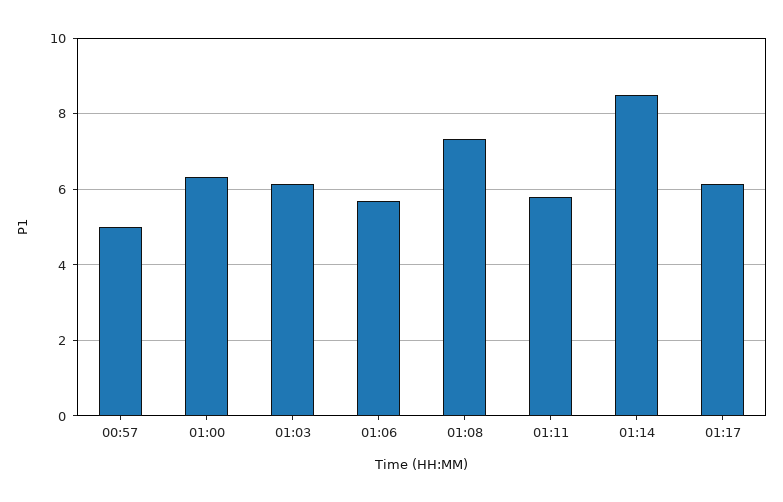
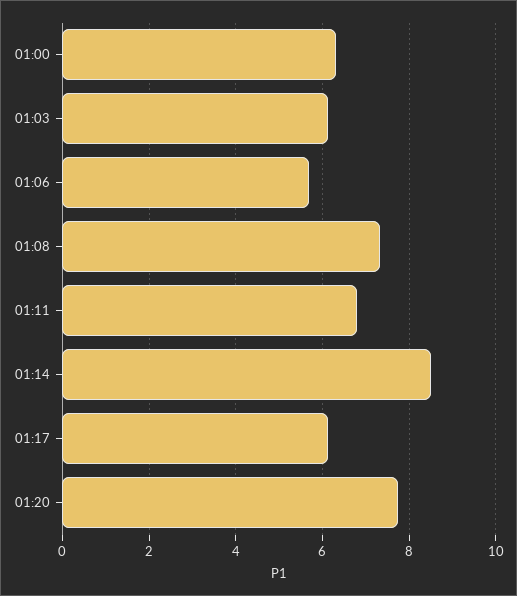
00:57: 5 -> none
01:11: 5.8 -> 6.8
01:20: none -> 7.8

